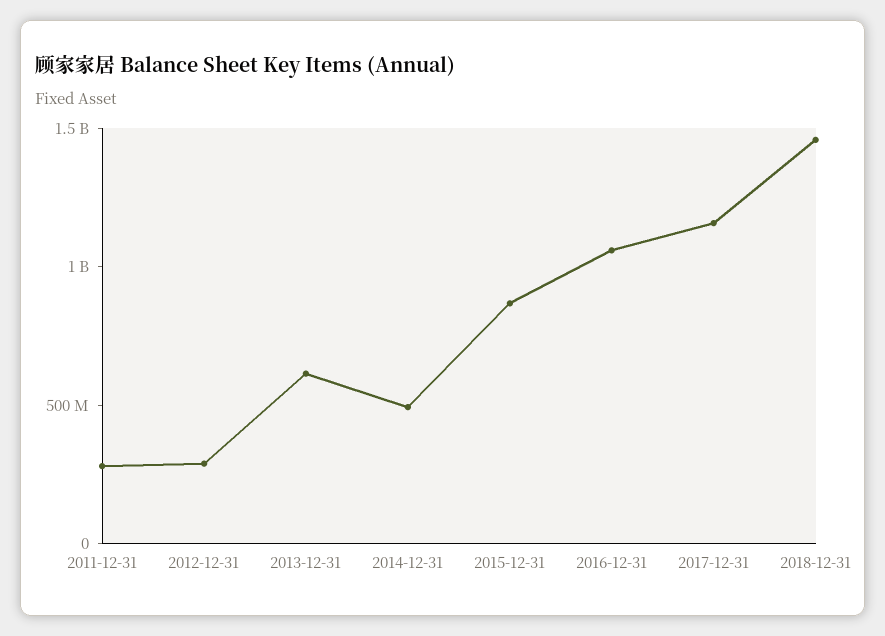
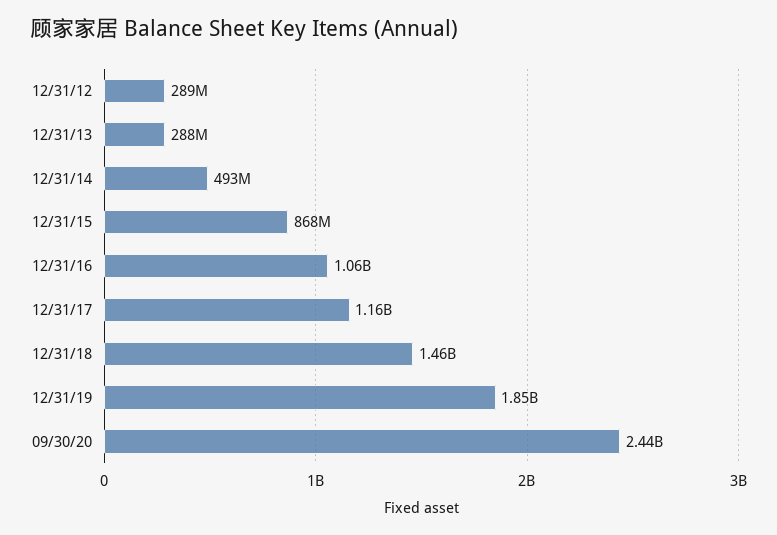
2011-12-31: 300000000 -> none
2013-12-31: 600000000 -> 288000000
12/31/19: none -> 1850000000
09/30/20: none -> 2440000000

